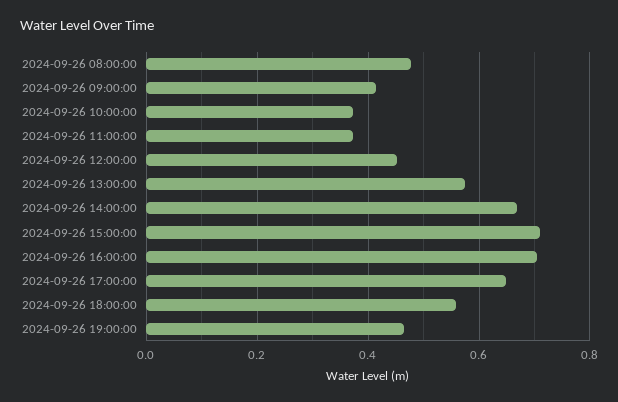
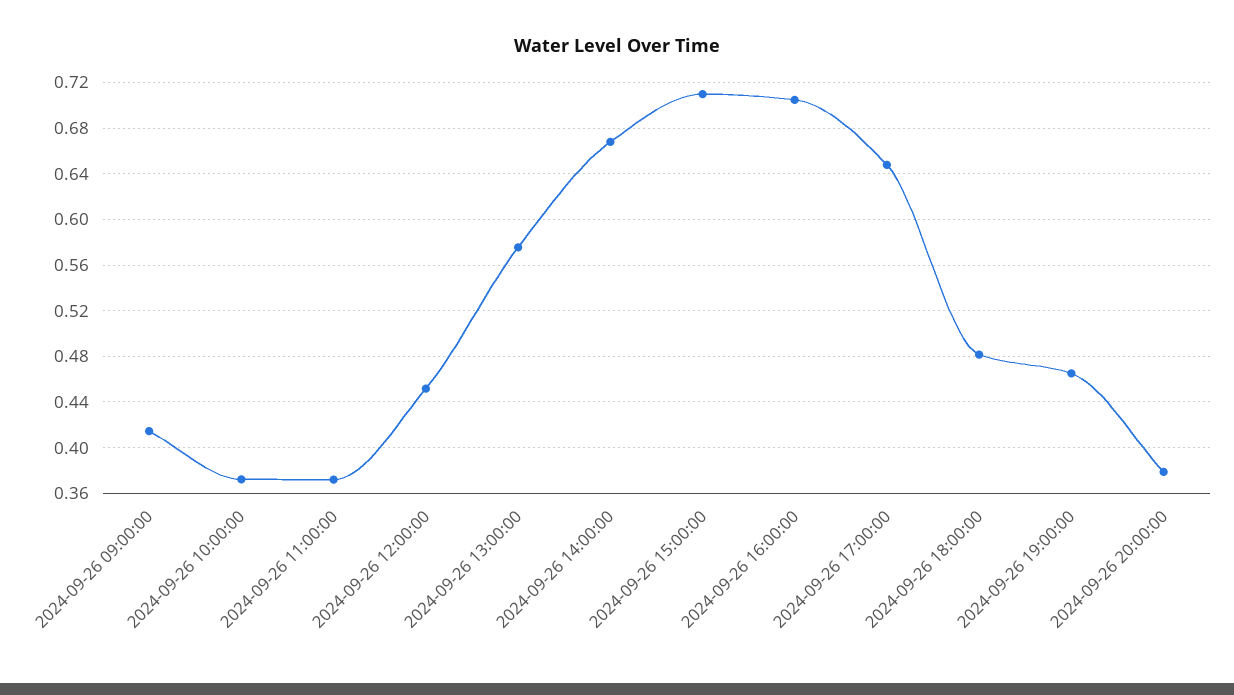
2024-09-26 08:00:00: 0.48 -> none
2024-09-26 18:00:00: 0.56 -> 0.48
2024-09-26 20:00:00: none -> 0.38

